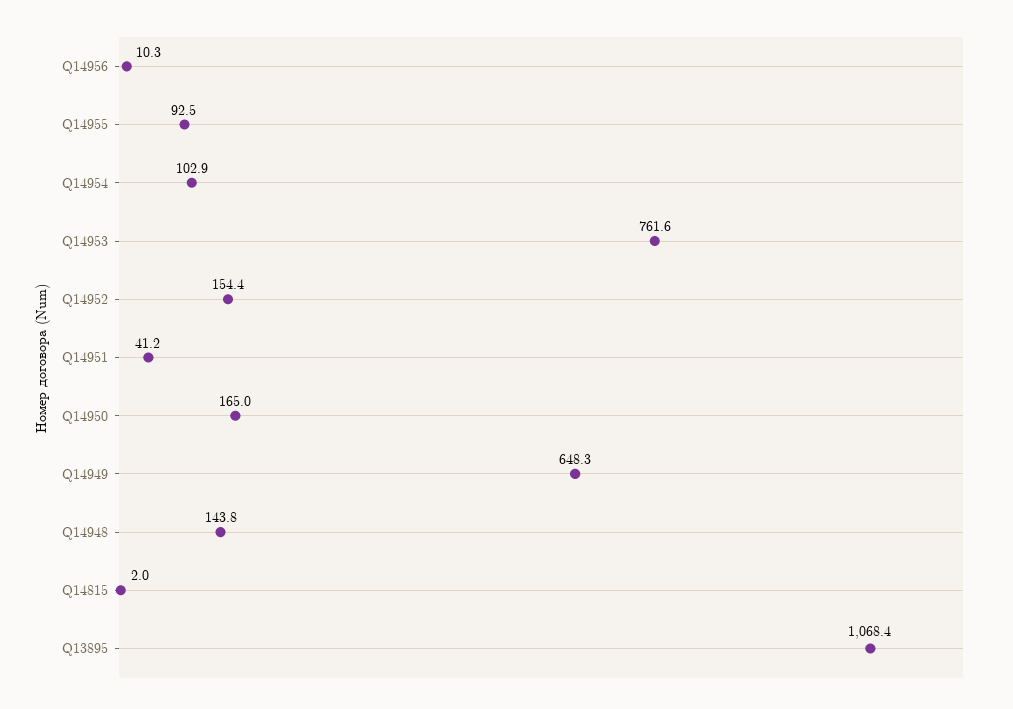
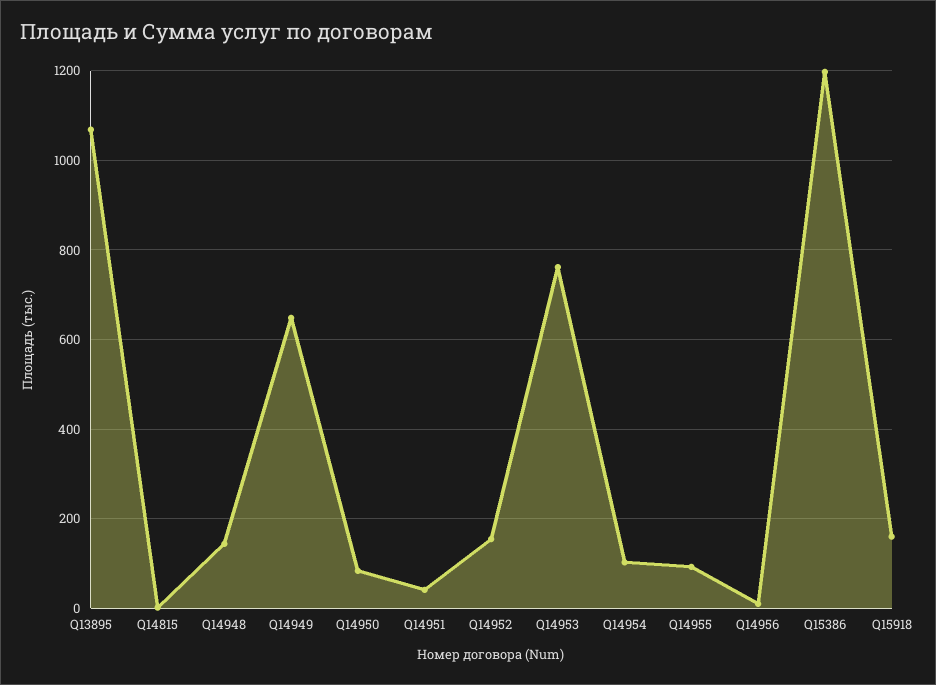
Q14950: 165 -> 80
Q15386: none -> 1200
Q15918: none -> 160

